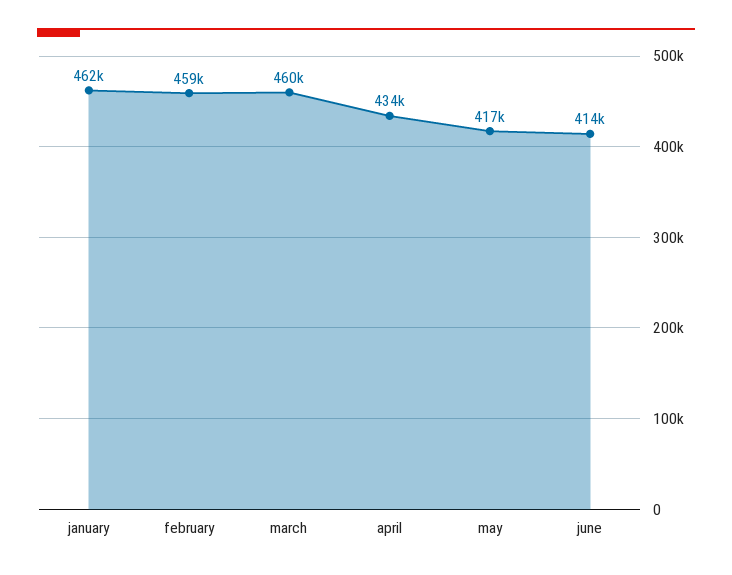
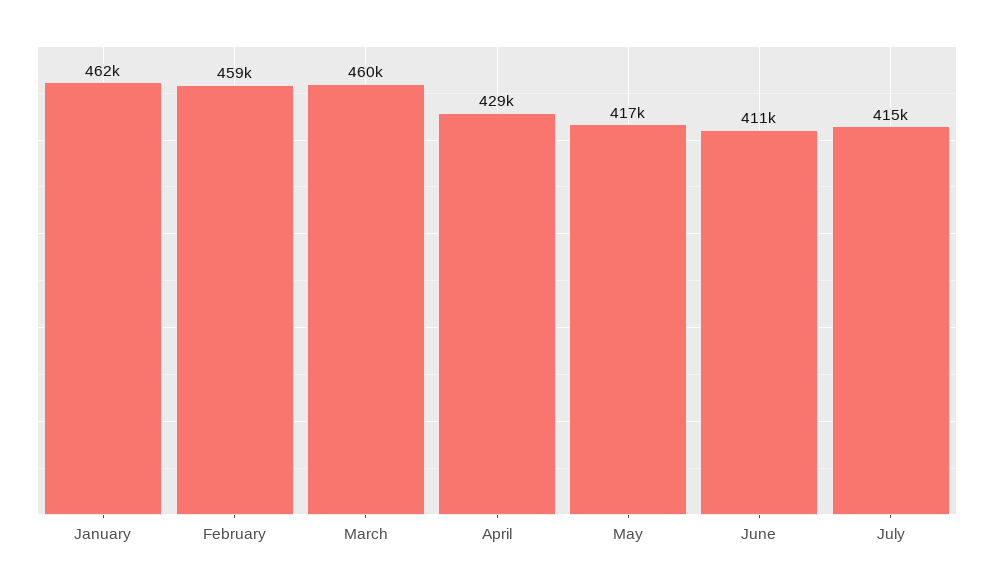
april: 434000 -> 429000
june: 414000 -> 411000
July: none -> 415000

